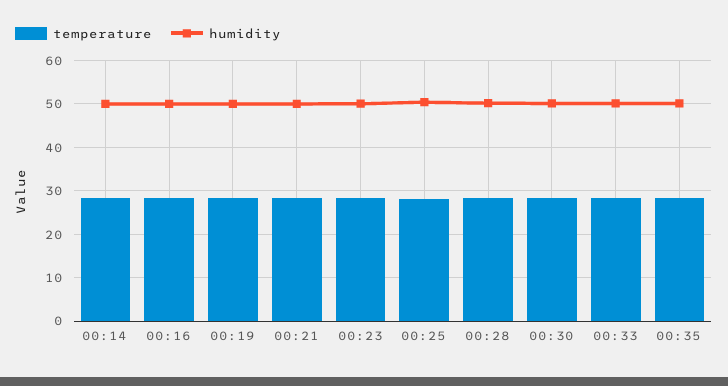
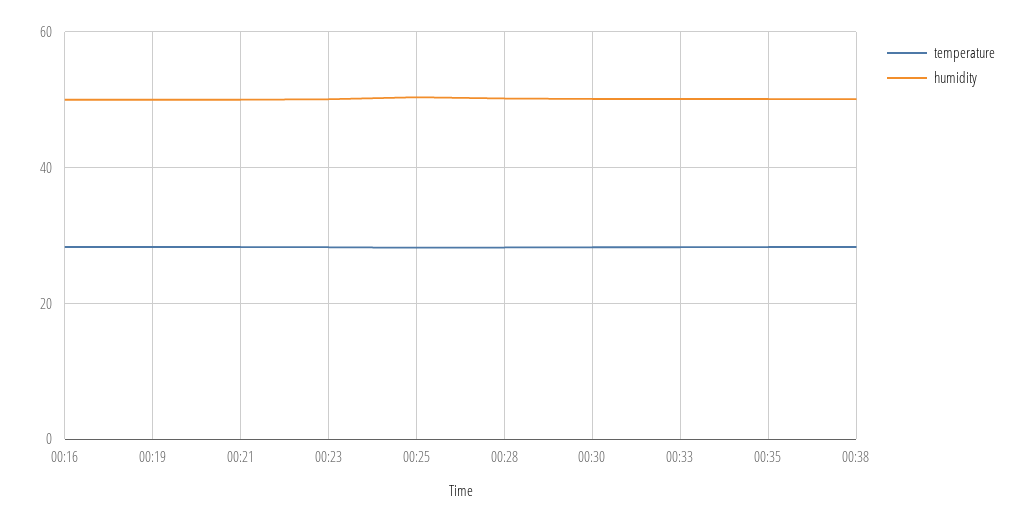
temperature, 00:14: 28 -> none
humidity, 00:14: 50 -> none
temperature, 00:38: none -> 28
humidity, 00:38: none -> 50

